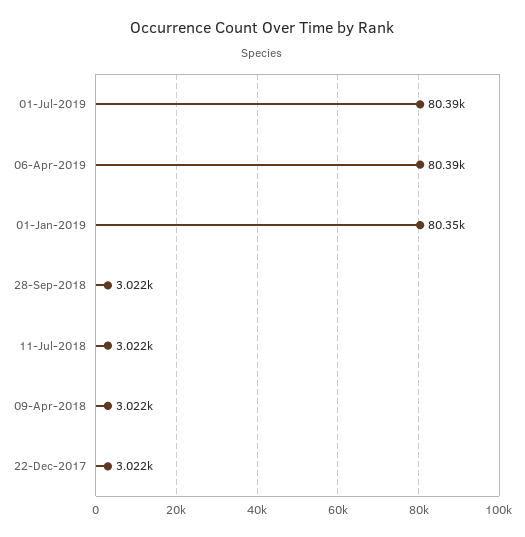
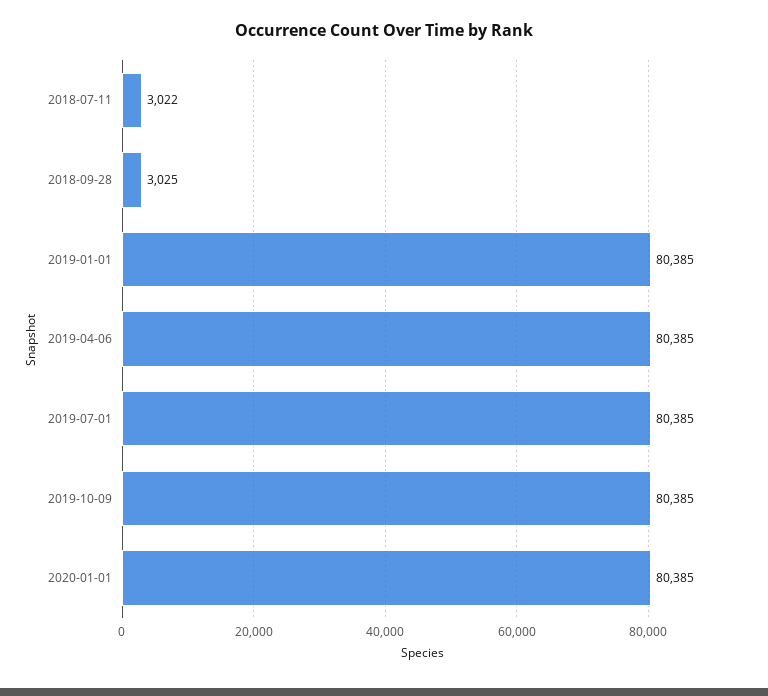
01-Jan-2019: 80350 -> 80385
28-Sep-2018: 3022 -> 3025
09-Apr-2018: 3022 -> none
22-Dec-2017: 3022 -> none
2019-10-09: none -> 80385
2020-01-01: none -> 80385

